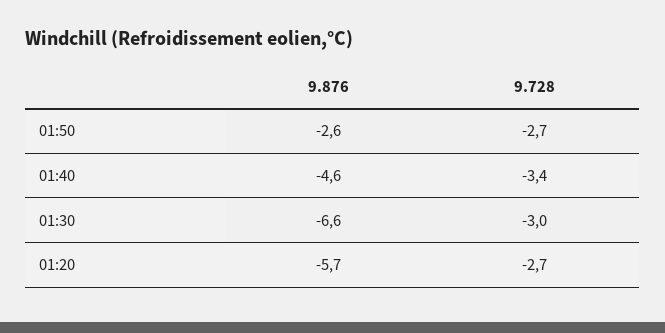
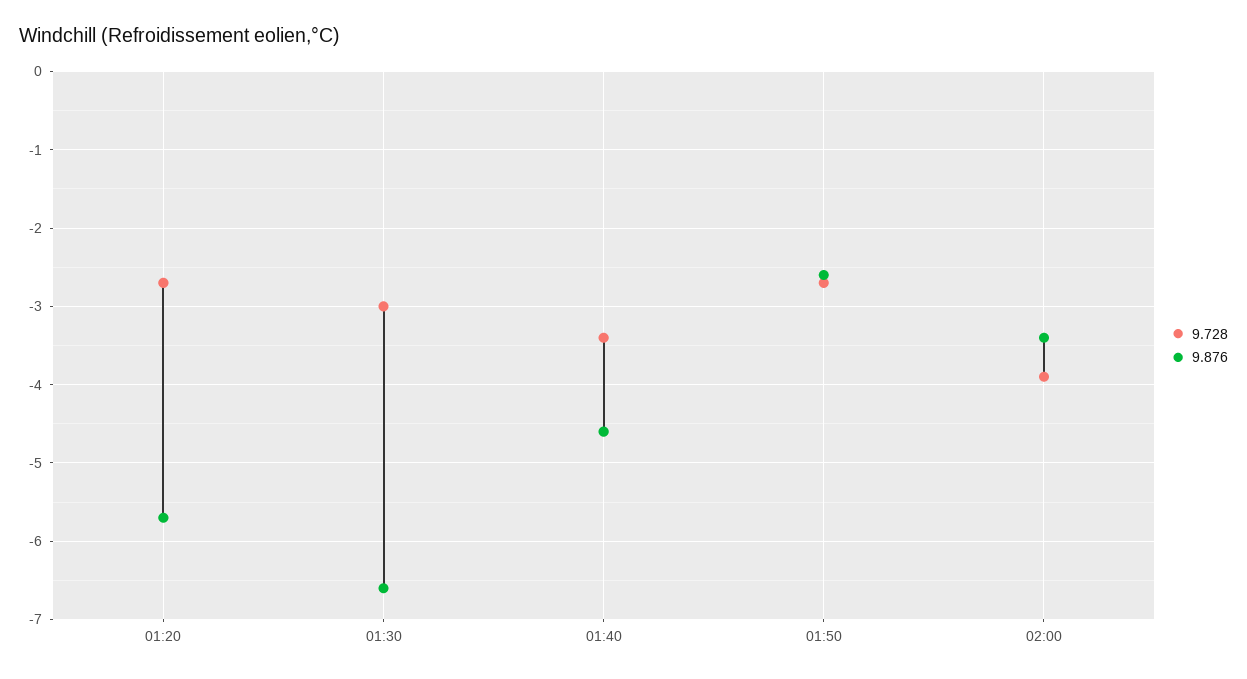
9.728, 02:00: none -> -3.9
9.876, 02:00: none -> -3.4

